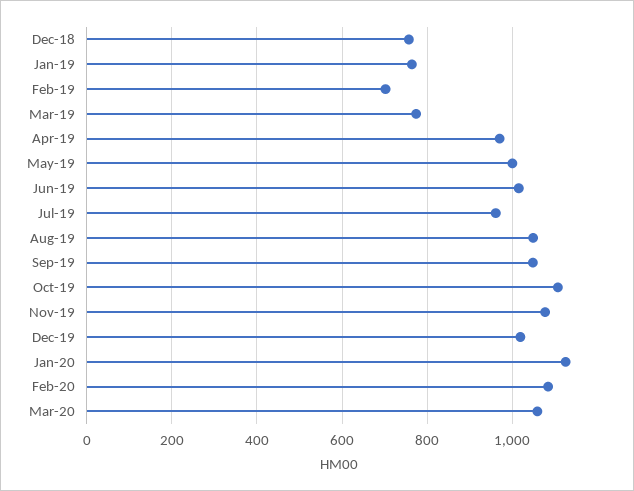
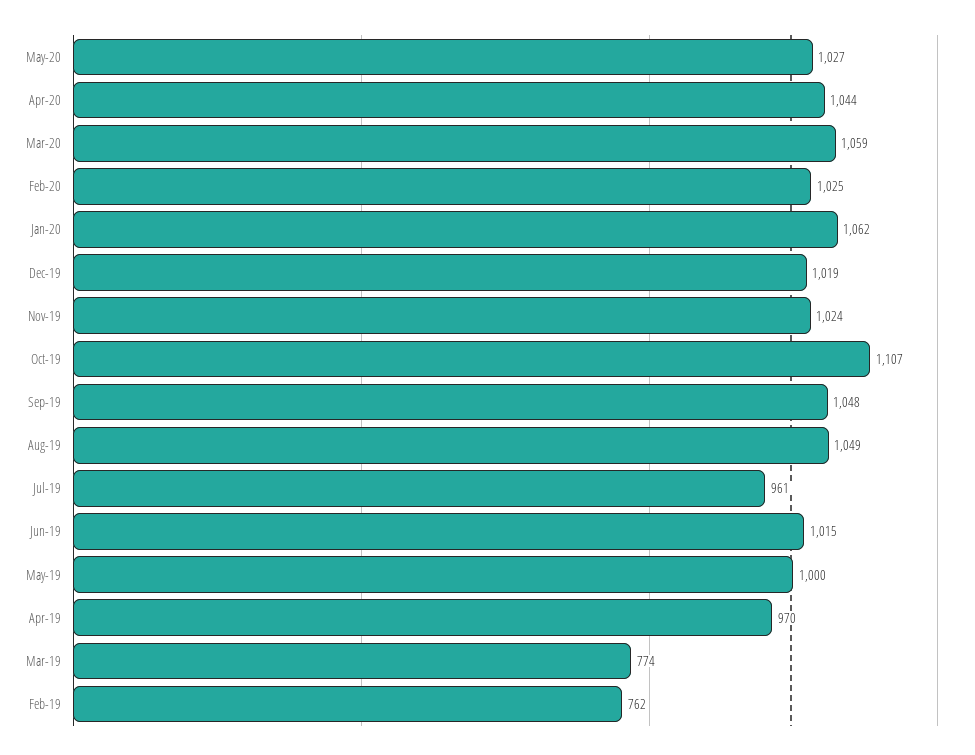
Dec-18: 760 -> none
Jan-19: 760 -> none
Feb-19: 700 -> 762
Nov-19: 1080 -> 1024
Jan-20: 1120 -> 1062
Feb-20: 1080 -> 1025
May-20: none -> 1027
Apr-20: none -> 1044

